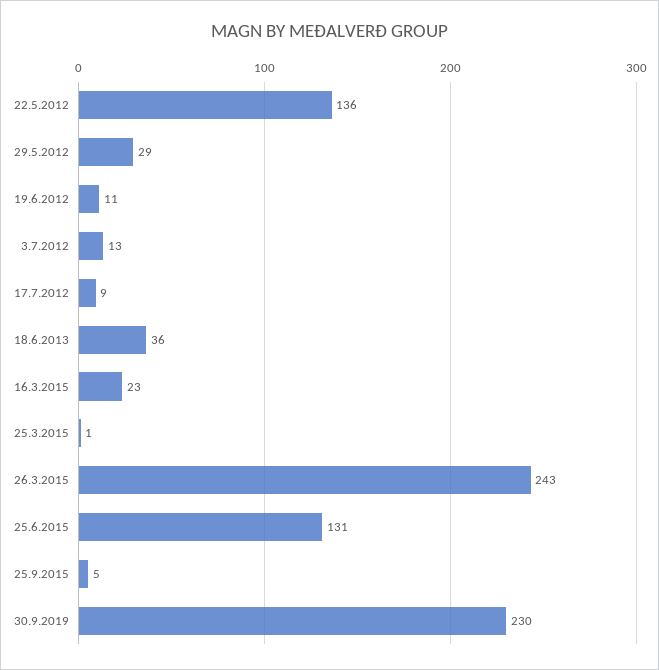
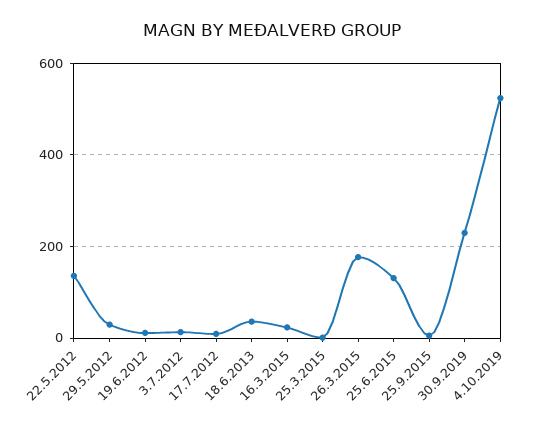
26.3.2015: 243 -> 180
4.10.2019: none -> 520

